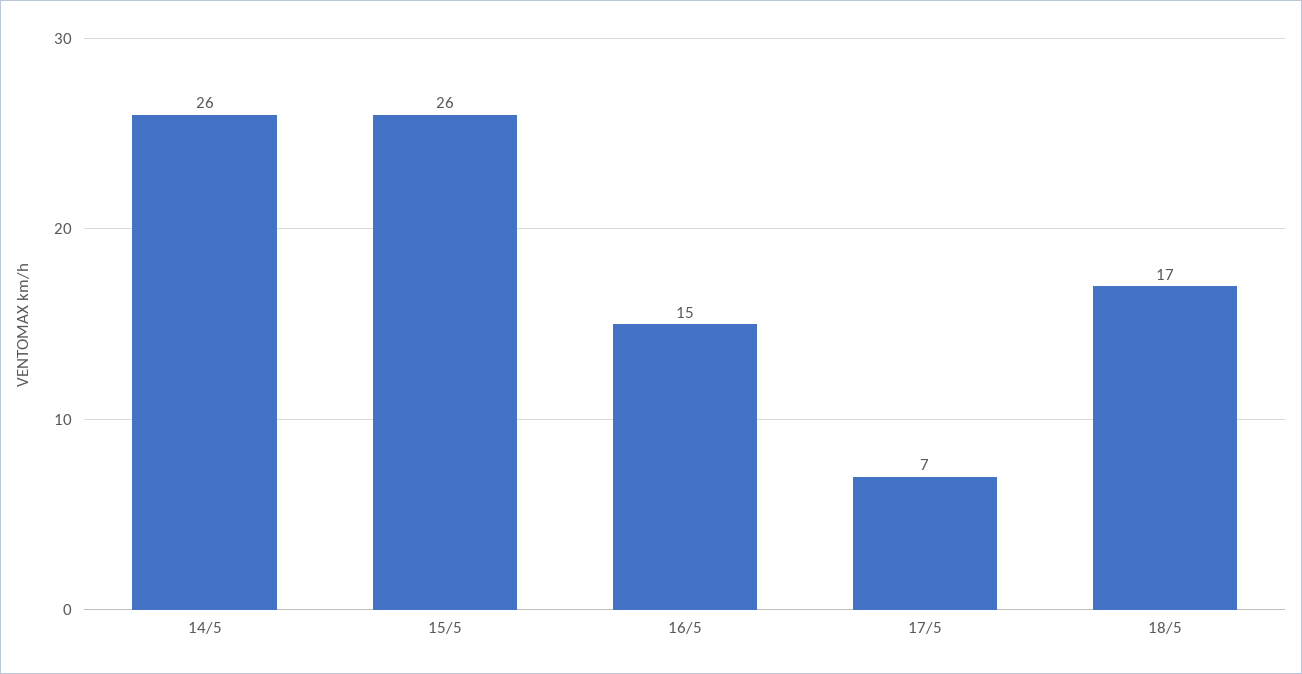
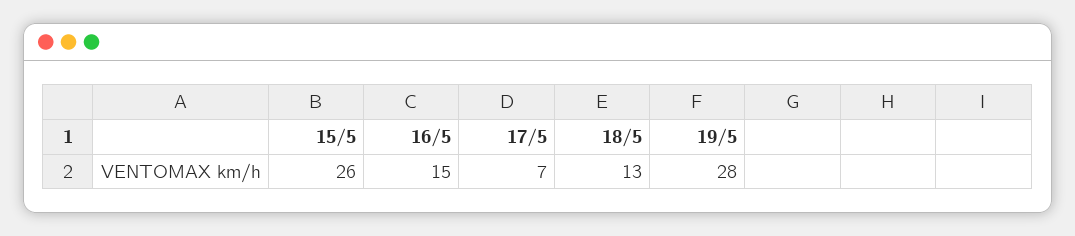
14/5: 26 -> none
18/5: 17 -> 13
19/5: none -> 28

